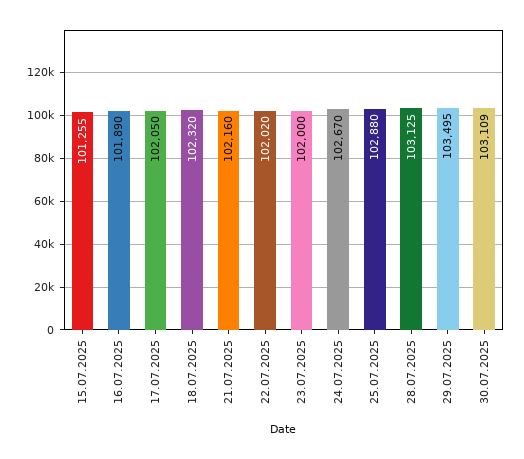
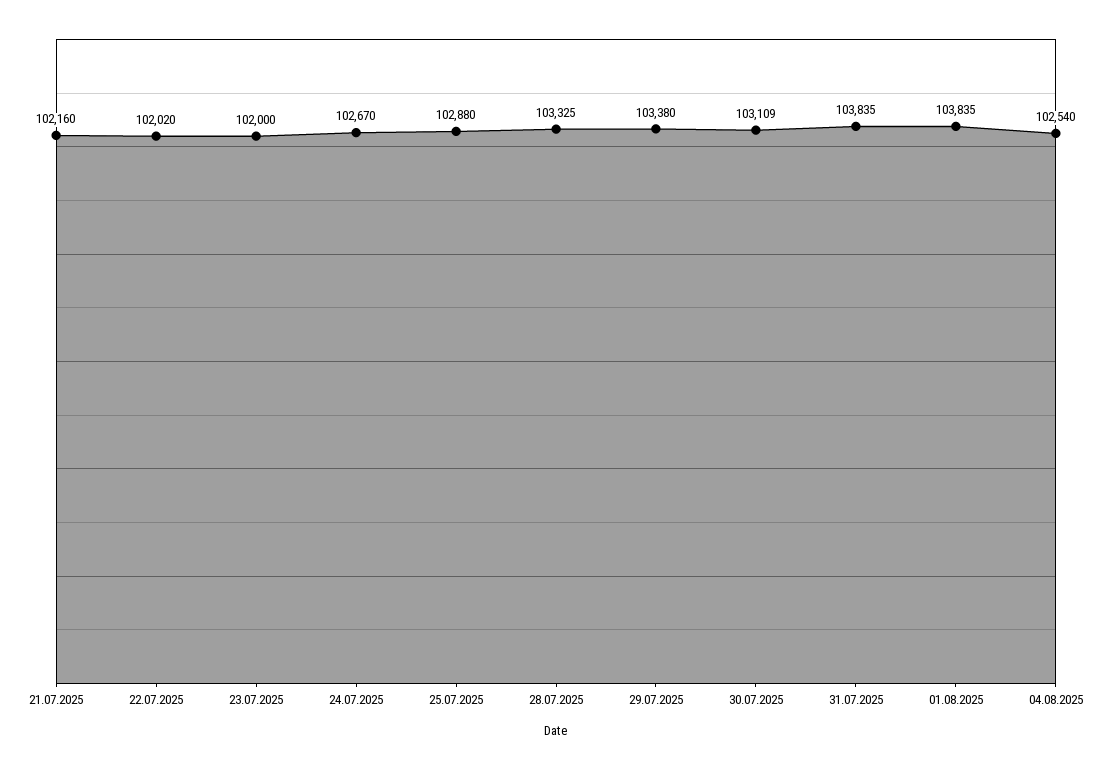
15.07.2025: 101255 -> none
16.07.2025: 101890 -> none
17.07.2025: 102050 -> none
18.07.2025: 102320 -> none
28.07.2025: 103125 -> 103325
29.07.2025: 103495 -> 103380
31.07.2025: none -> 103835
01.08.2025: none -> 103835
04.08.2025: none -> 102540

